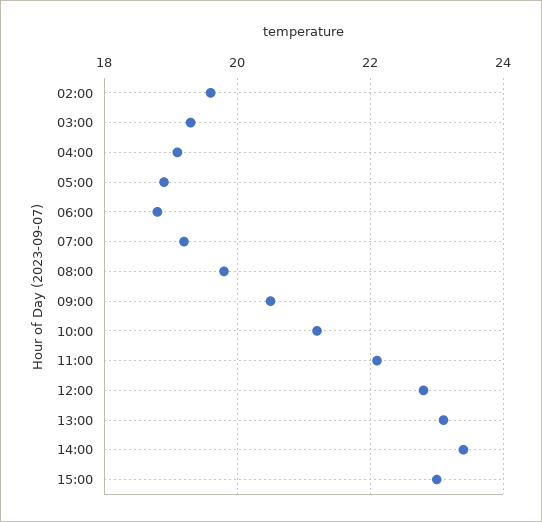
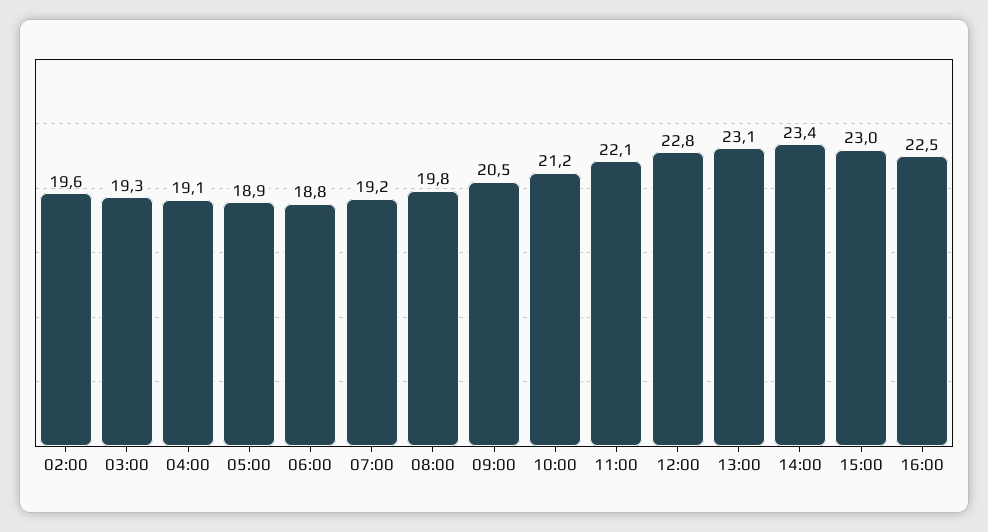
16:00: none -> 22.5

